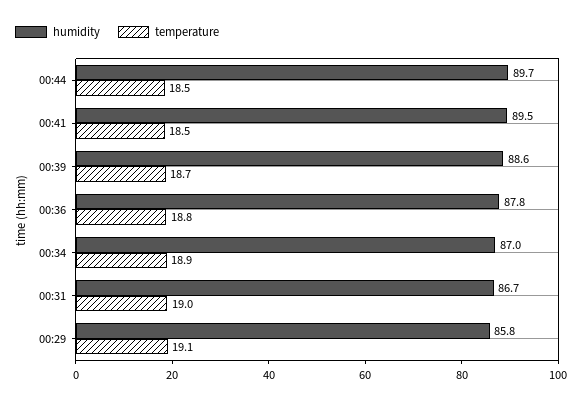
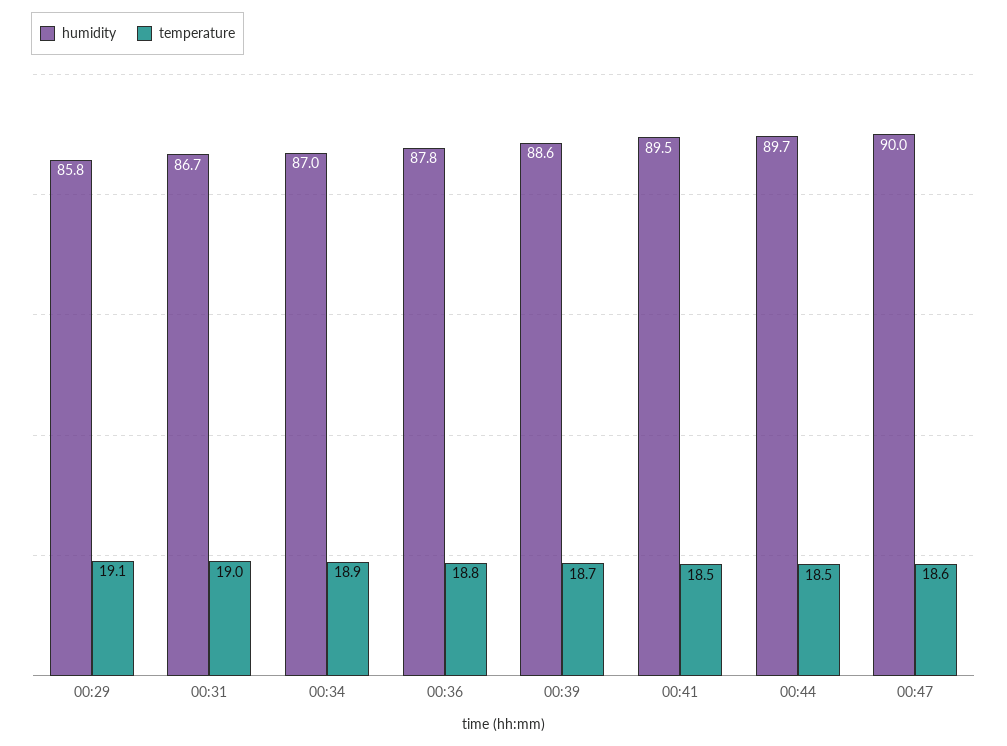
humidity, 00:47: none -> 90
temperature, 00:47: none -> 18.6

